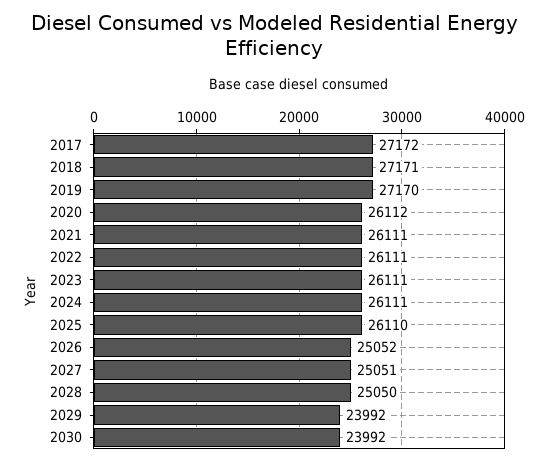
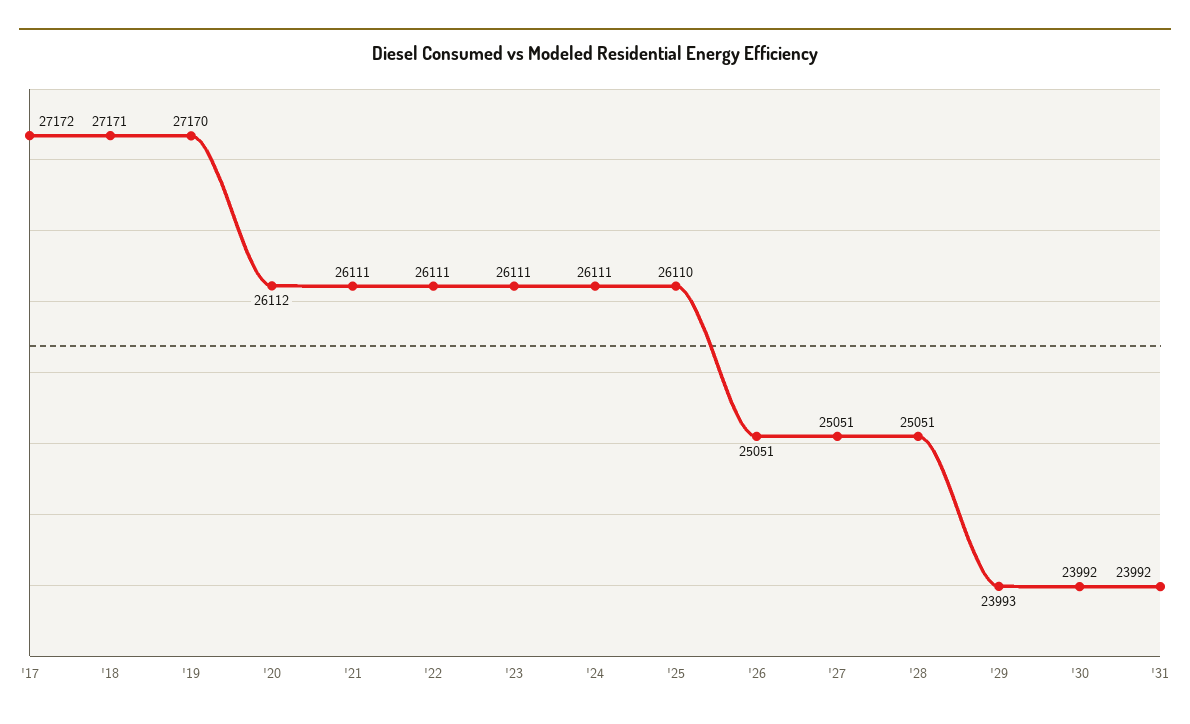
2026: 25052 -> 25051
2028: 25050 -> 25051
2029: 23992 -> 23993
'31: none -> 23992

